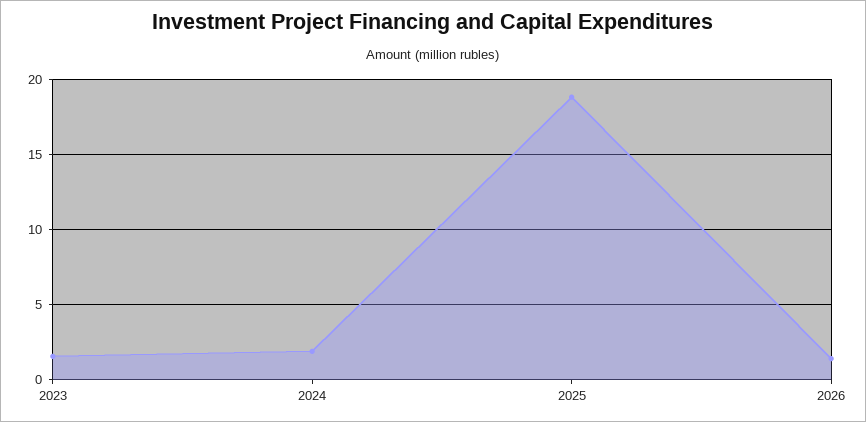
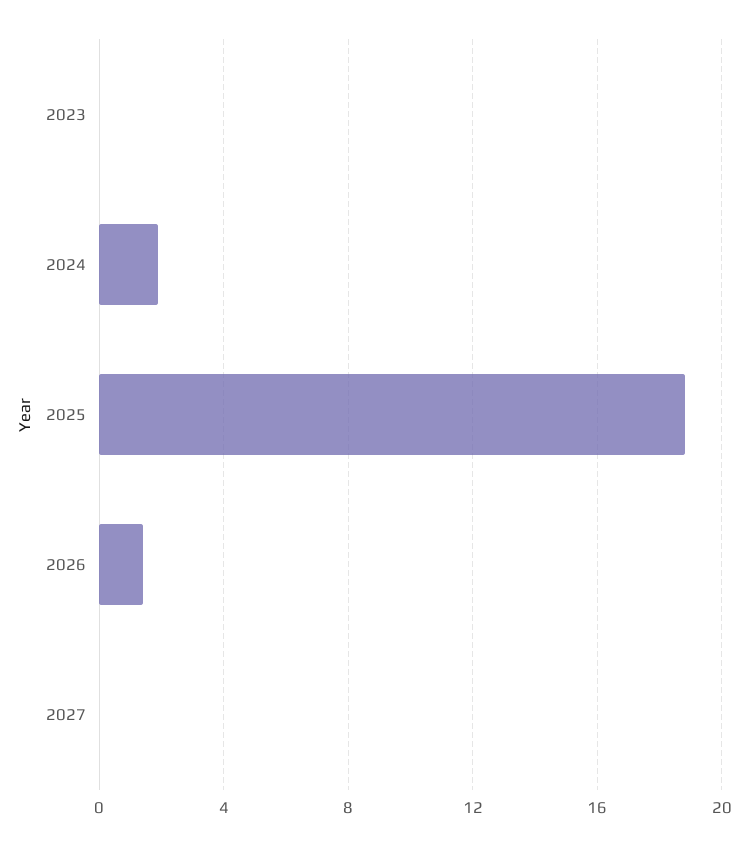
2023: 1.5 -> 0
2027: none -> 0

